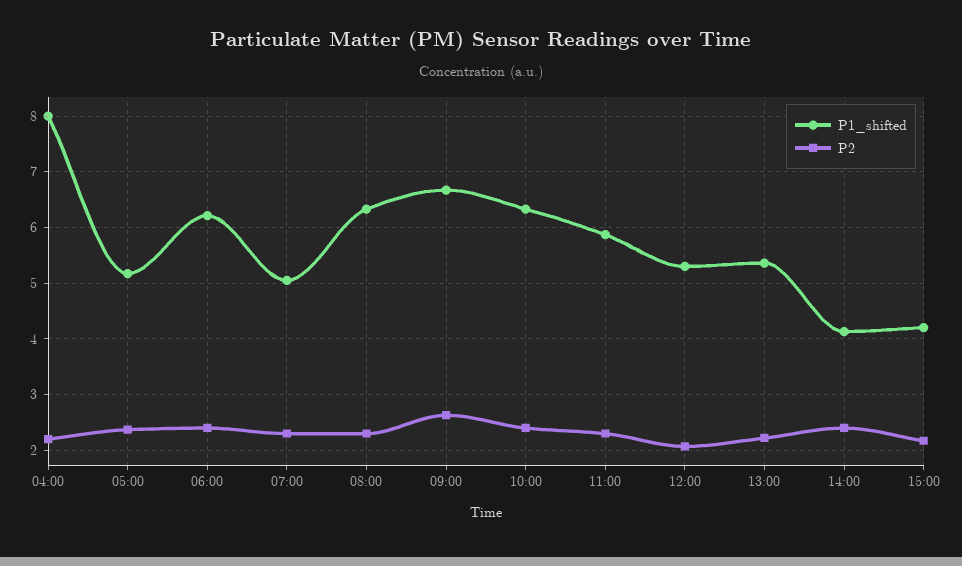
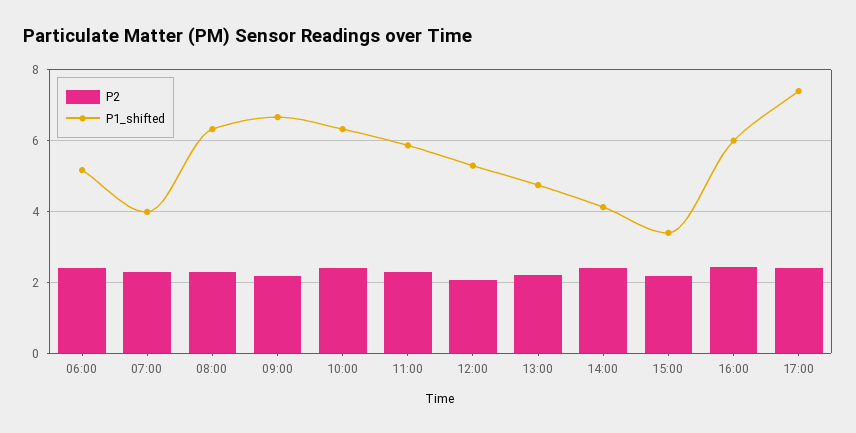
P1_shifted, 04:00: 8 -> none
P2, 04:00: 2.2 -> none
P1_shifted, 05:00: 5.2 -> none
P2, 05:00: 2.4 -> none
P1_shifted, 06:00: 6.2 -> 5.2
P1_shifted, 07:00: 5 -> 4
P2, 09:00: 2.6 -> 2.2
P1_shifted, 13:00: 5.4 -> 4.8
P1_shifted, 15:00: 4.2 -> 3.4
P2, 16:00: none -> 2.4
P1_shifted, 16:00: none -> 6
P2, 17:00: none -> 2.4
P1_shifted, 17:00: none -> 7.4

